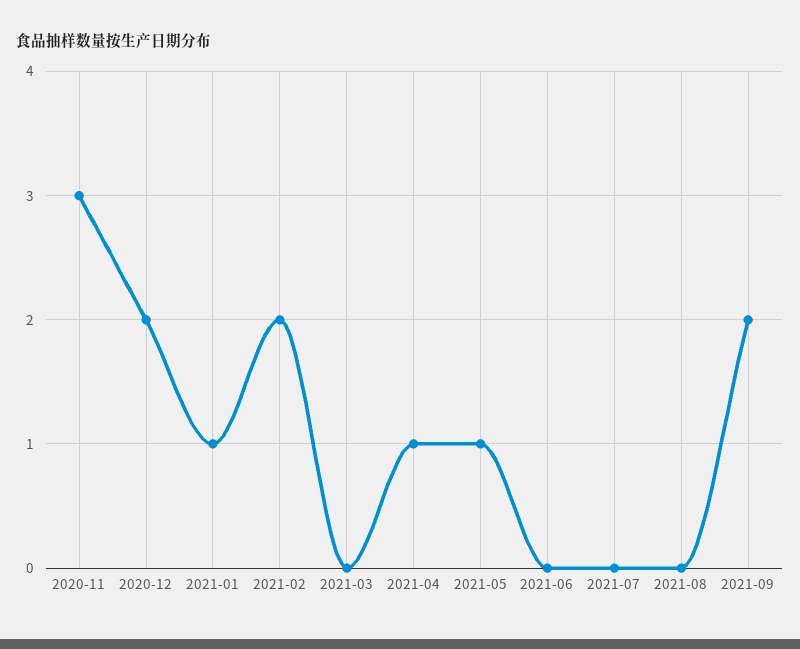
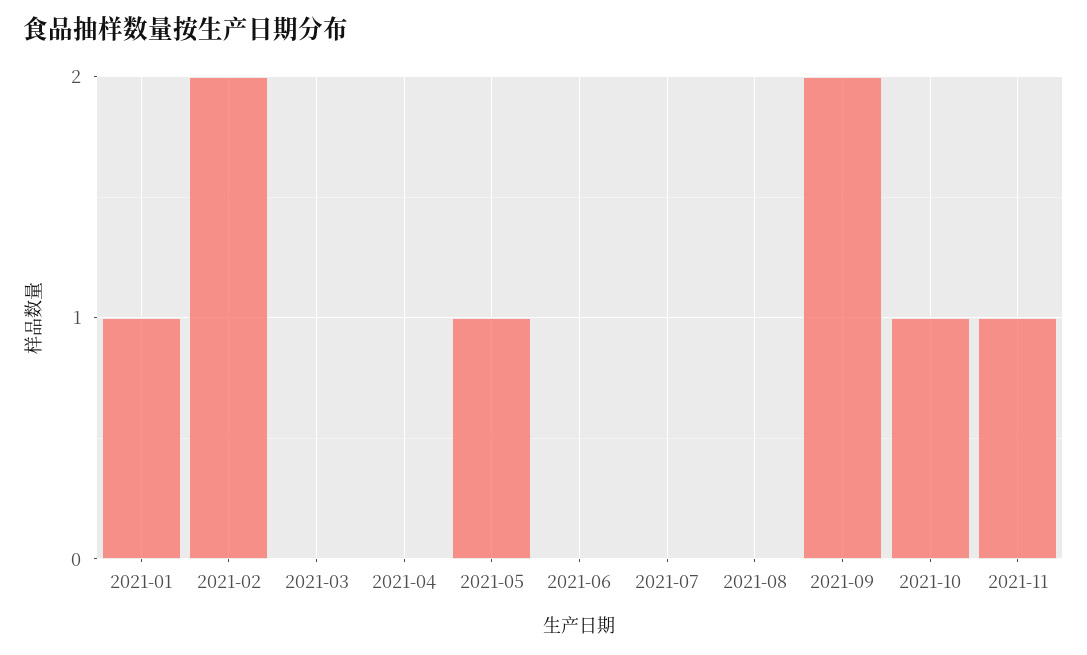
2020-11: 3 -> none
2020-12: 2 -> none
2021-04: 1 -> 0
2021-10: none -> 1
2021-11: none -> 1

